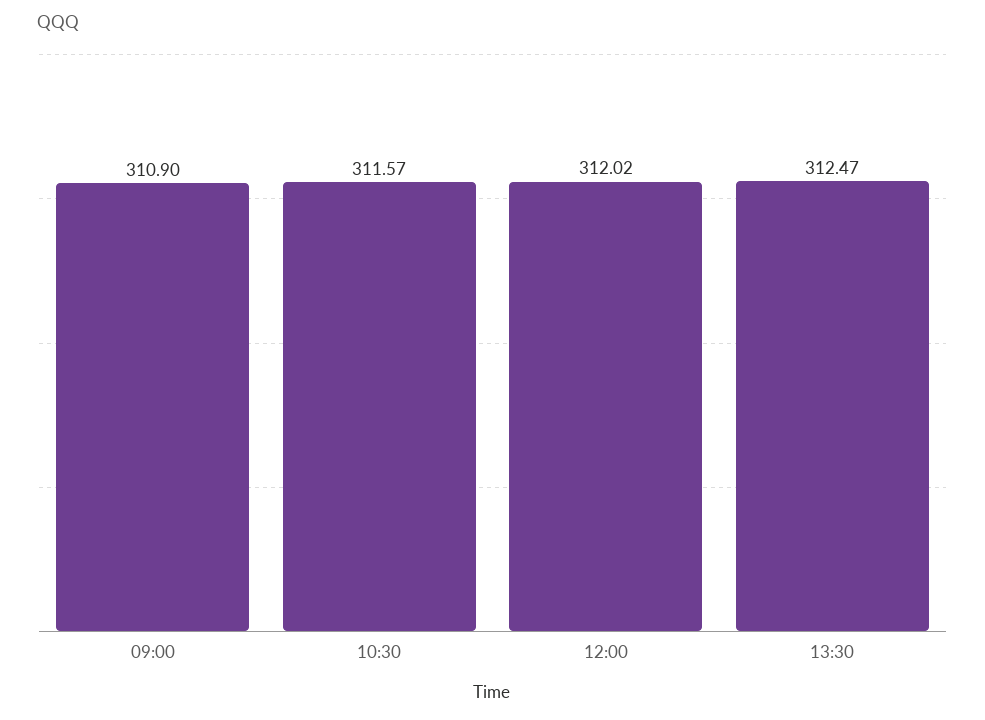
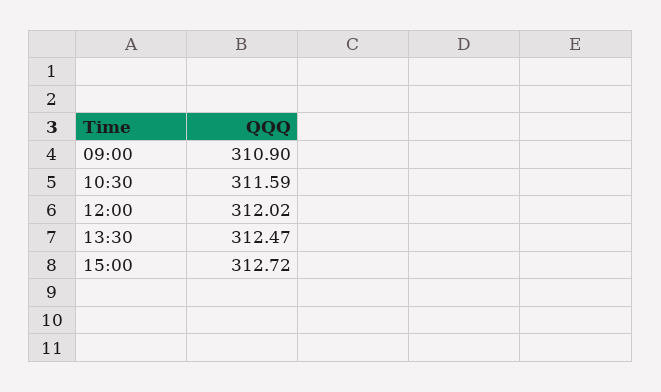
10:30: 311.57 -> 311.59
15:00: none -> 312.72

